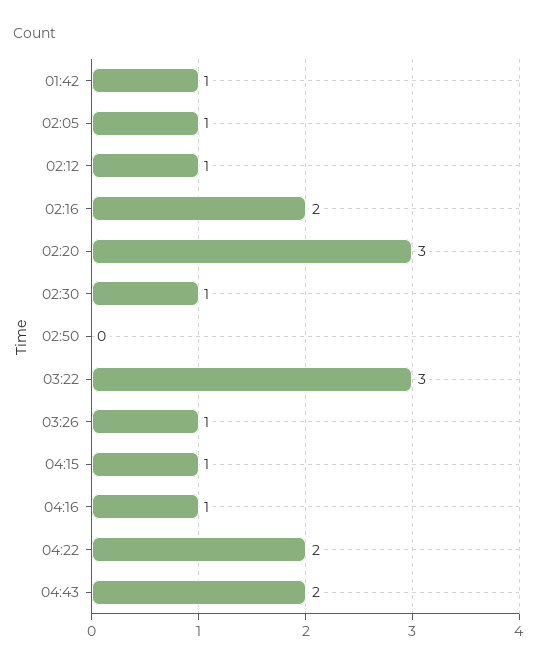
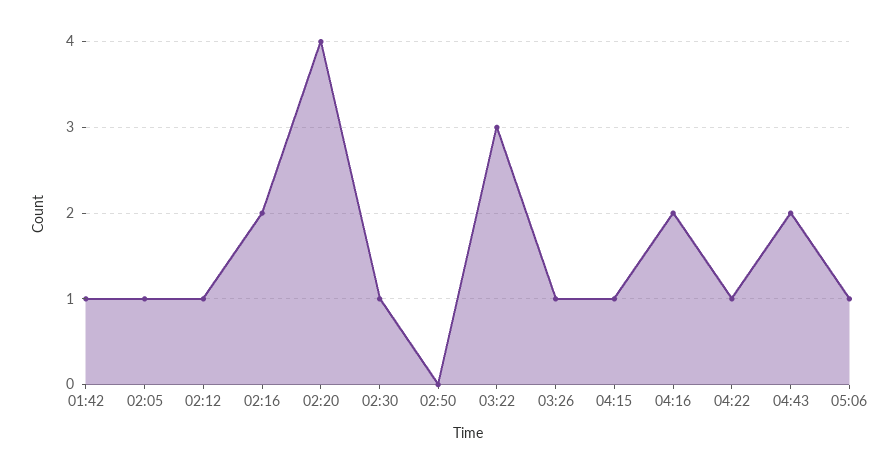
02:20: 3 -> 4
04:16: 1 -> 2
04:22: 2 -> 1
05:06: none -> 1

